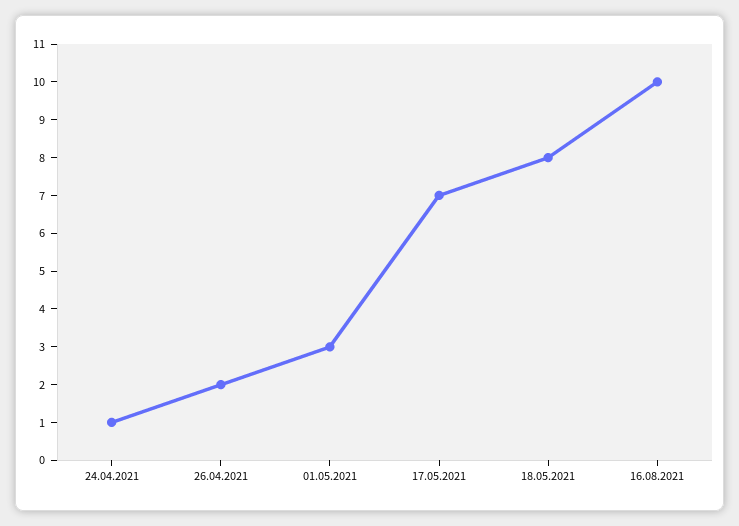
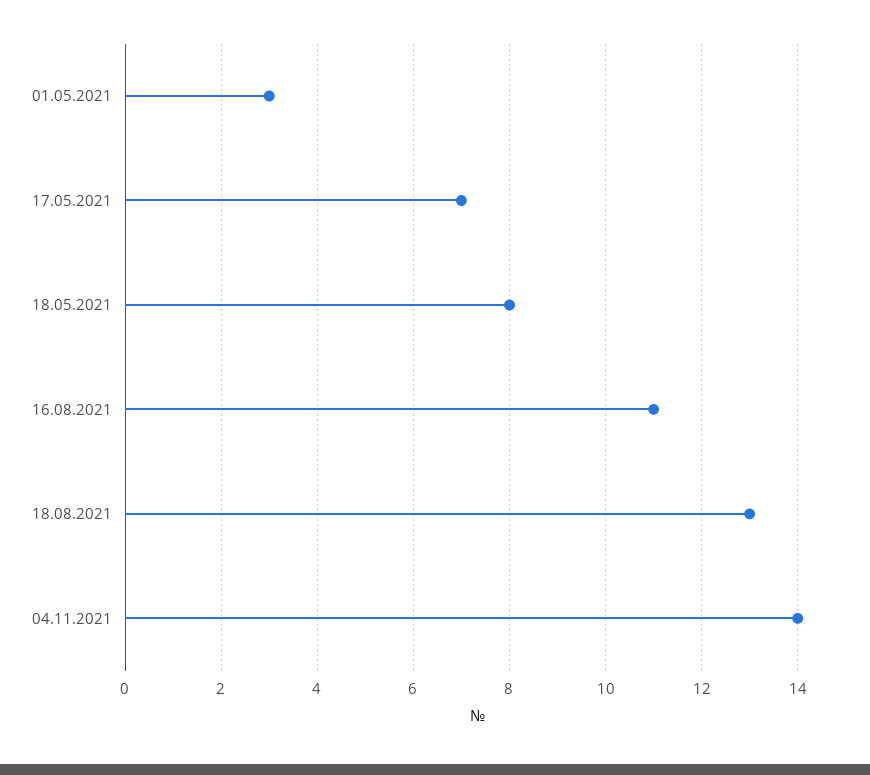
24.04.2021: 1 -> none
26.04.2021: 2 -> none
16.08.2021: 10 -> 11
18.08.2021: none -> 13
04.11.2021: none -> 14

